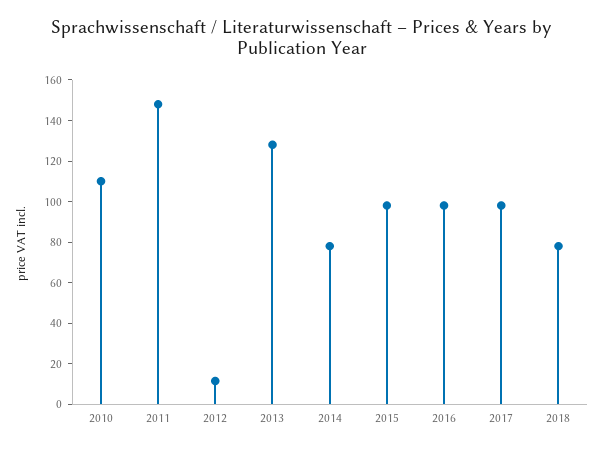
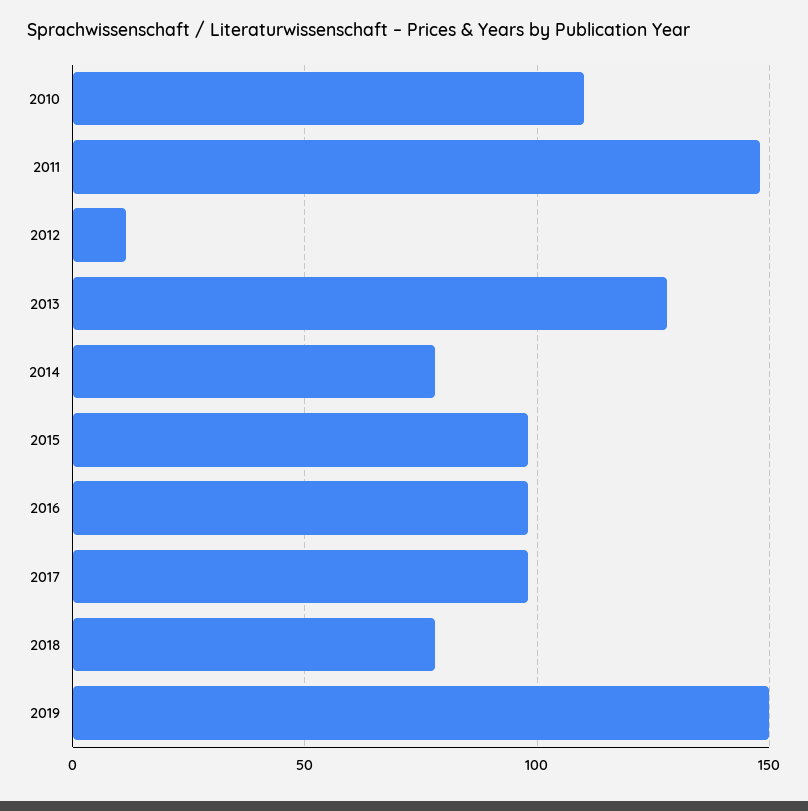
2019: none -> 150

